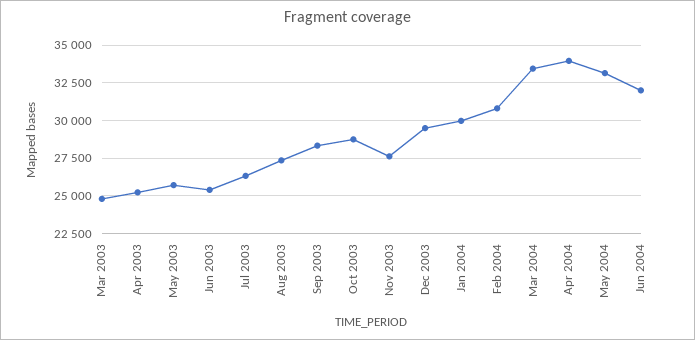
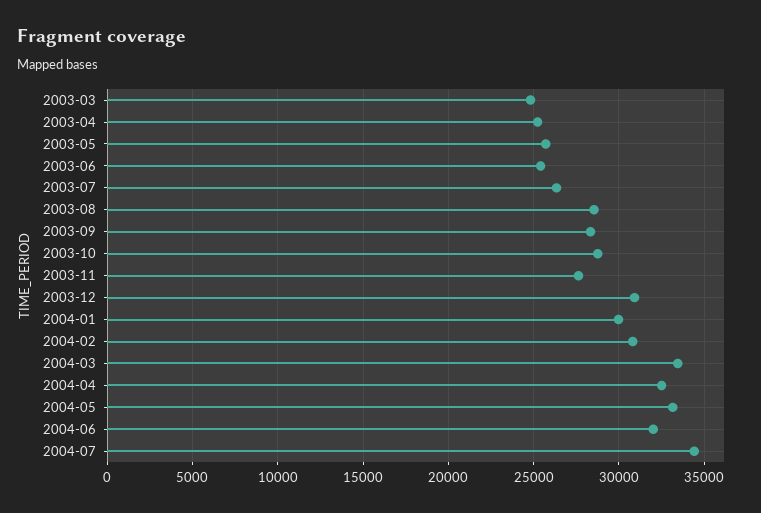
Aug 2003: 27500 -> 28500
Dec 2003: 29500 -> 31000
Apr 2004: 34000 -> 32500
2004-07: none -> 34500

